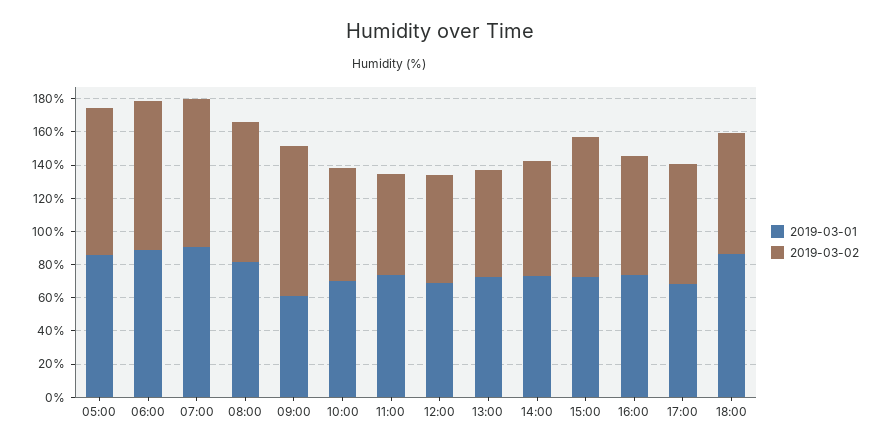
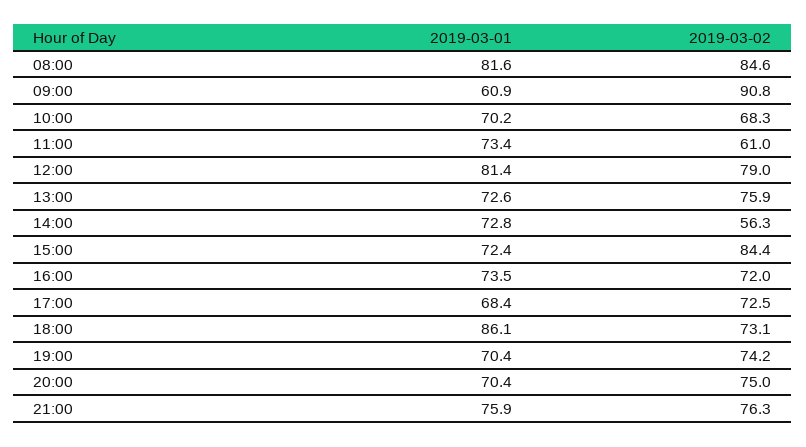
2019-03-01, 05:00: 85 -> none
2019-03-02, 05:00: 90 -> none
2019-03-01, 06:00: 90 -> none
2019-03-02, 06:00: 90 -> none
2019-03-01, 07:00: 90 -> none
2019-03-02, 07:00: 90 -> none
2019-03-01, 12:00: 70 -> 81.4
2019-03-02, 12:00: 65 -> 79
2019-03-02, 13:00: 65 -> 75.9
2019-03-02, 14:00: 70 -> 56.3
2019-03-01, 19:00: none -> 70.4
2019-03-02, 19:00: none -> 74.2
2019-03-01, 20:00: none -> 70.4
2019-03-02, 20:00: none -> 75
2019-03-01, 21:00: none -> 75.9
2019-03-02, 21:00: none -> 76.3

